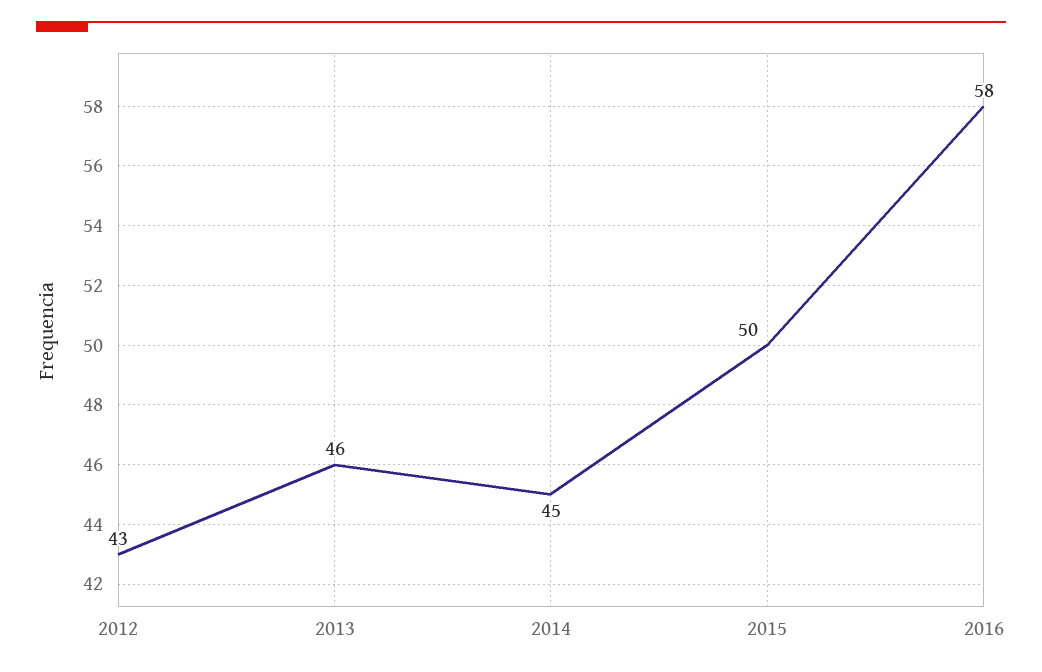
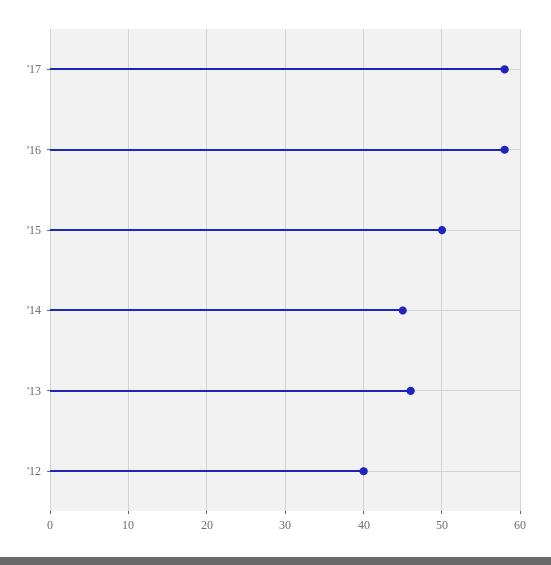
2012: 43 -> 40
'17: none -> 58

